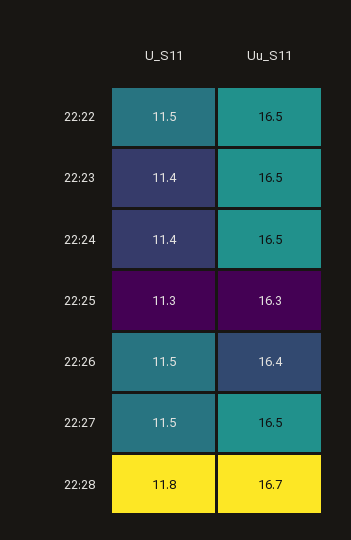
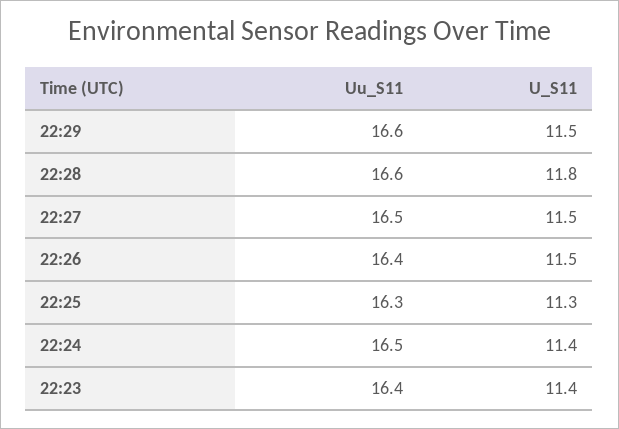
U_S11, 22:22: 11.5 -> none
Uu_S11, 22:22: 16.5 -> none
Uu_S11, 22:23: 16.5 -> 16.4
Uu_S11, 22:28: 16.7 -> 16.6
Uu_S11, 22:29: none -> 16.6
U_S11, 22:29: none -> 11.5

